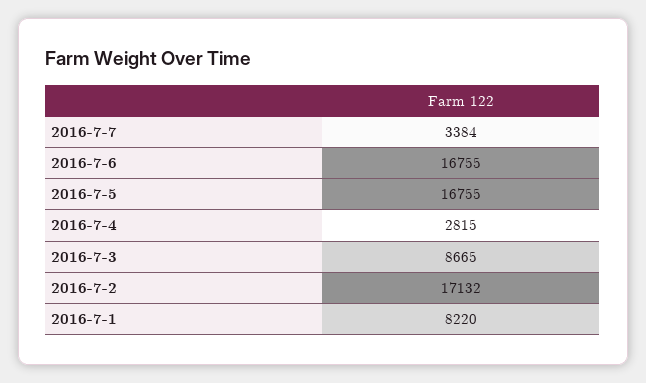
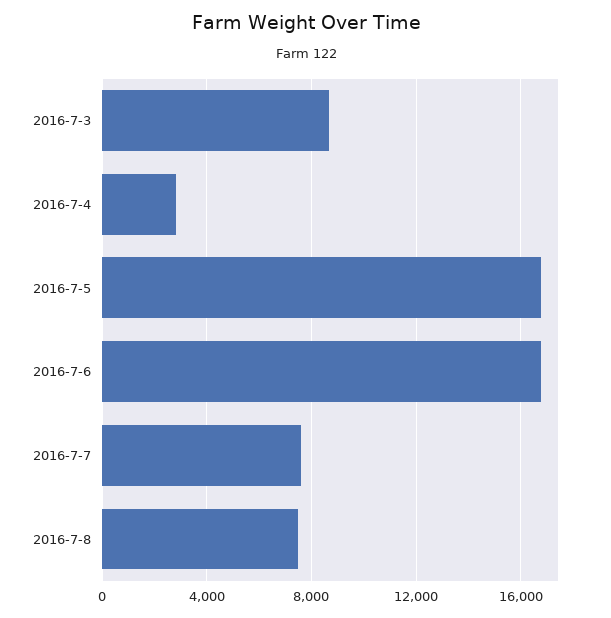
2016-7-7: 3384 -> 7500
2016-7-2: 17132 -> none
2016-7-1: 8220 -> none
2016-7-8: none -> 7500

